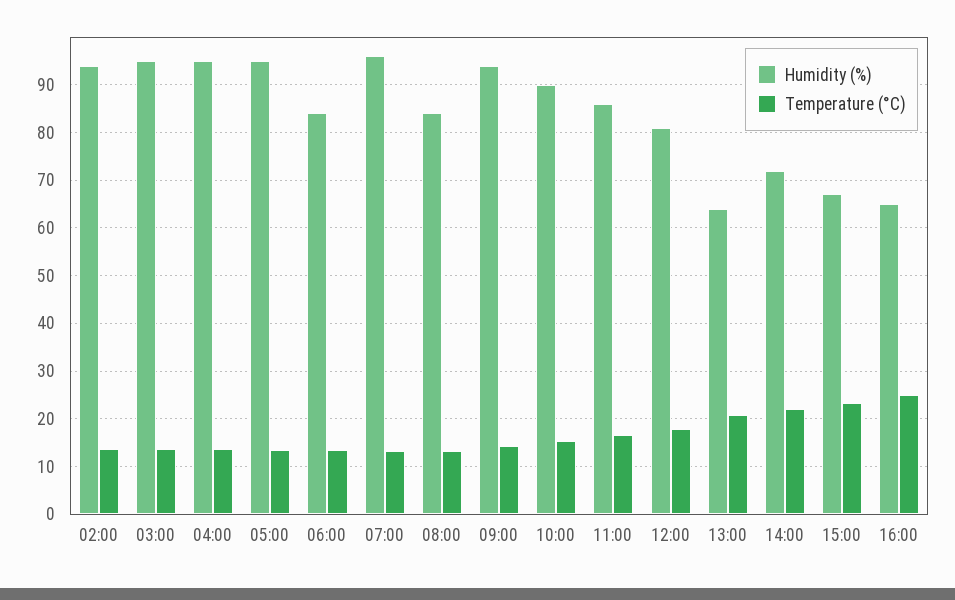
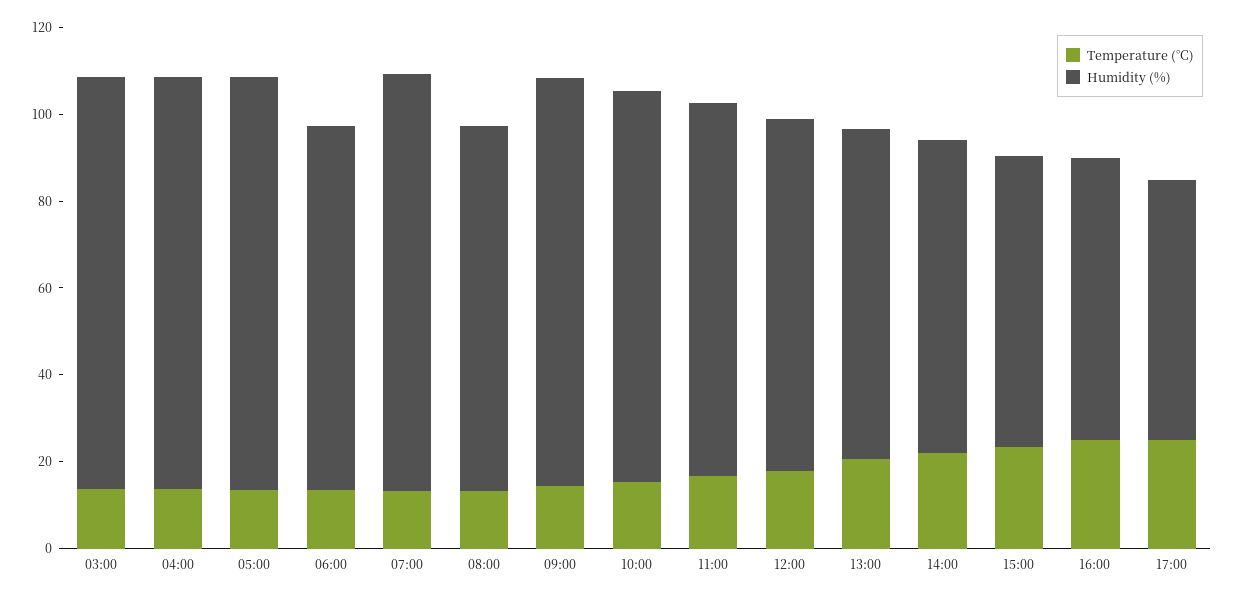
Humidity (%), 02:00: 94 -> none
Temperature (°C), 02:00: 14 -> none
Humidity (%), 13:00: 64 -> 75
Temperature (°C), 17:00: none -> 25
Humidity (%), 17:00: none -> 60

